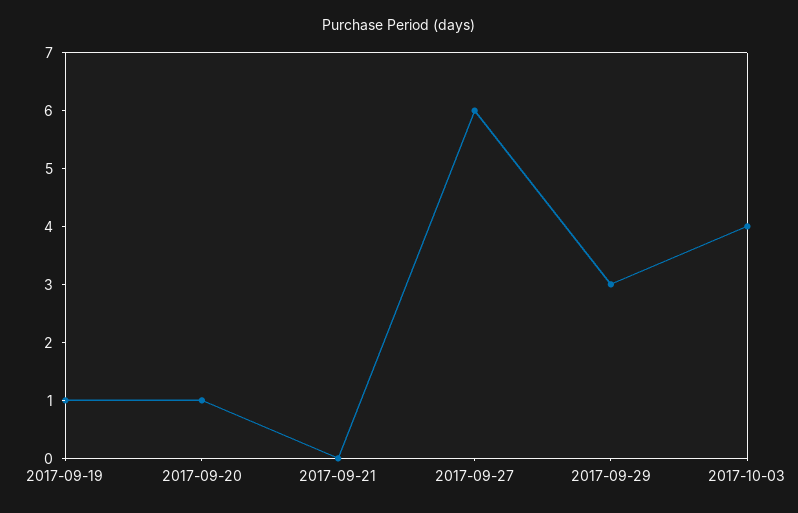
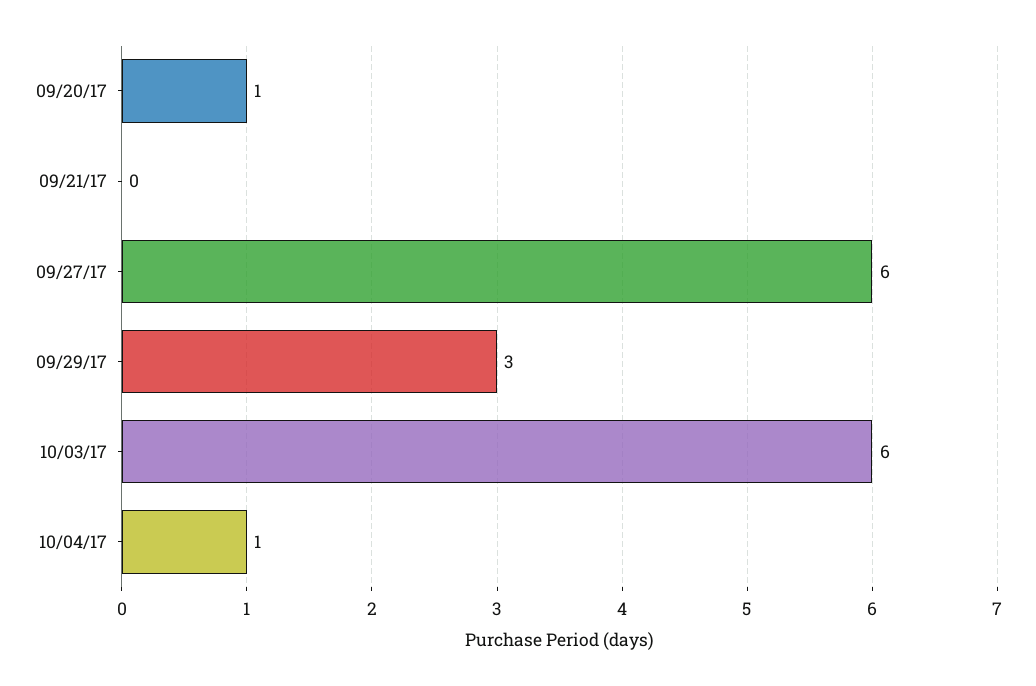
2017-09-19: 1 -> none
2017-10-03: 4 -> 6
10/04/17: none -> 1

